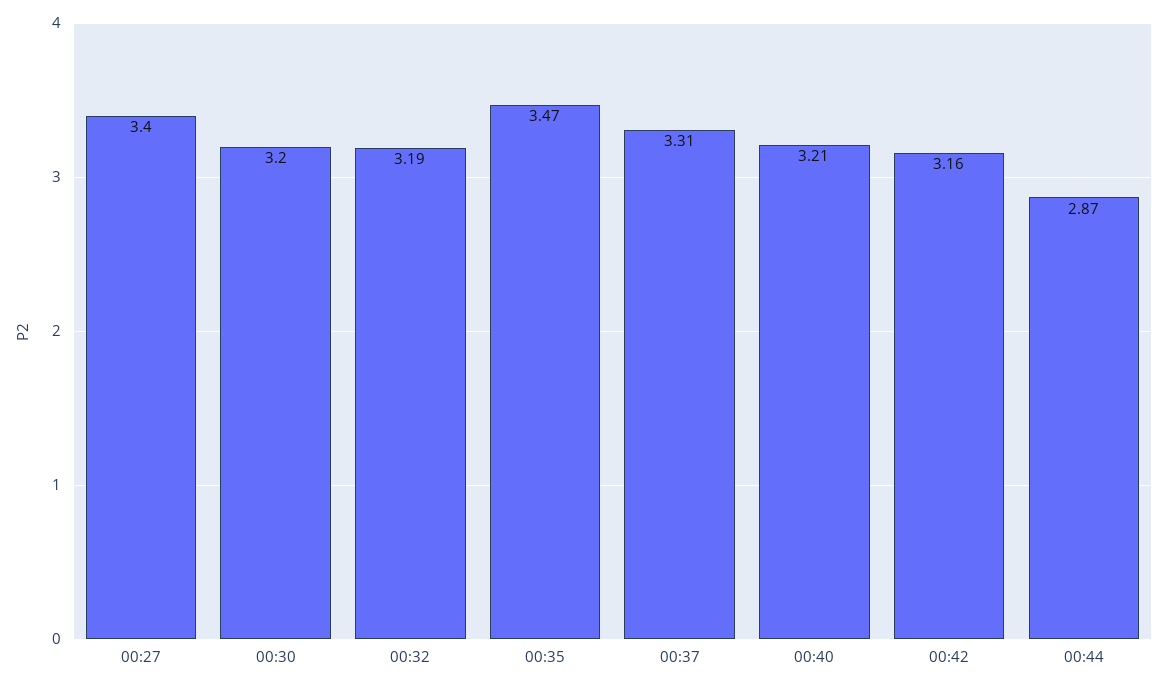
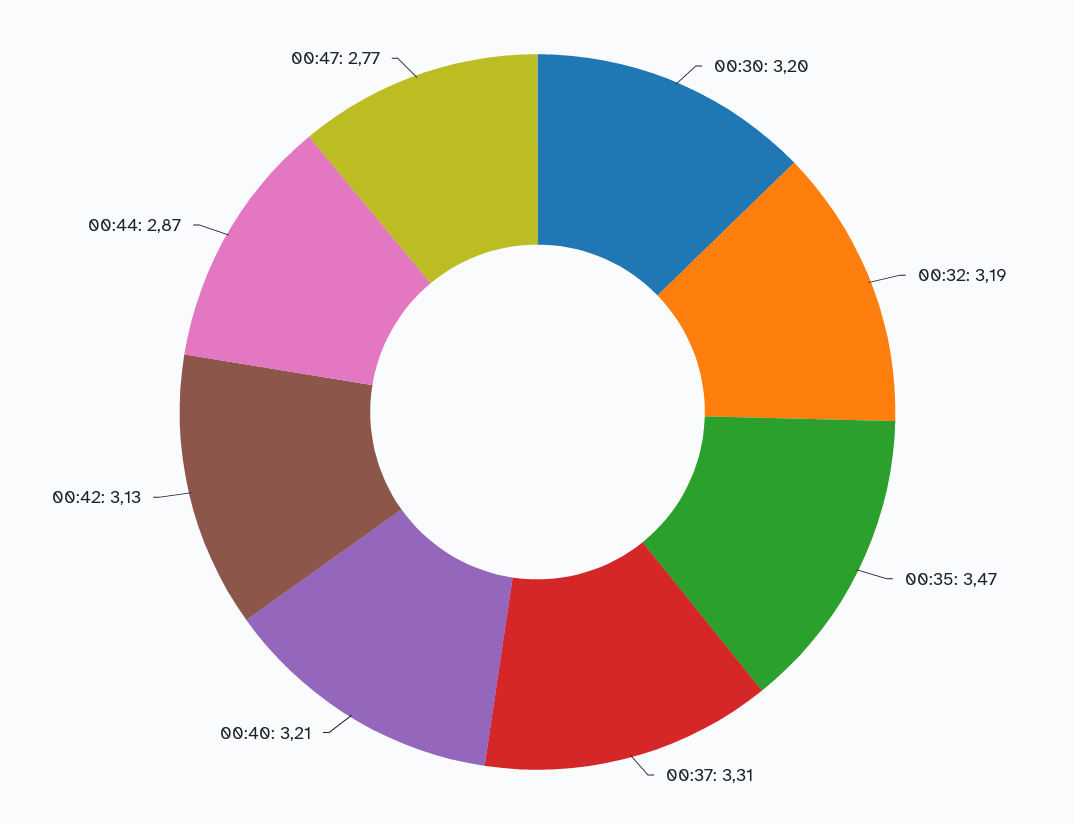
00:27: 3.4 -> none
00:42: 3.16 -> 3.13
00:47: none -> 2.77

